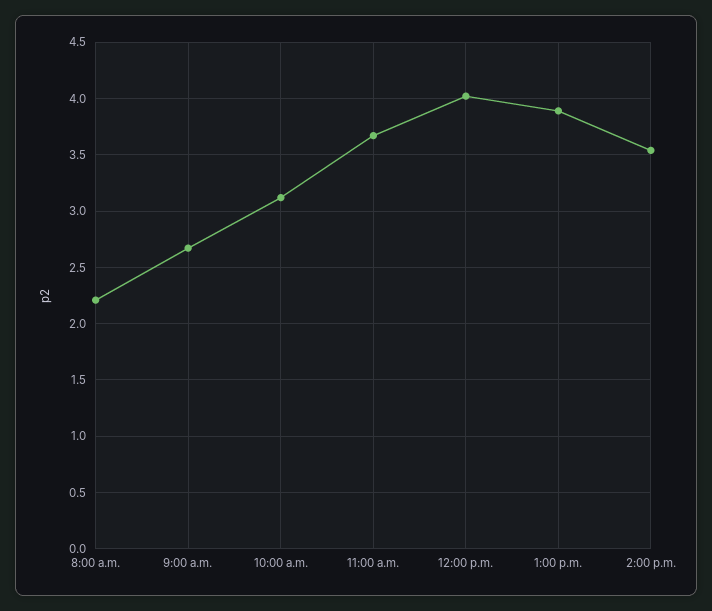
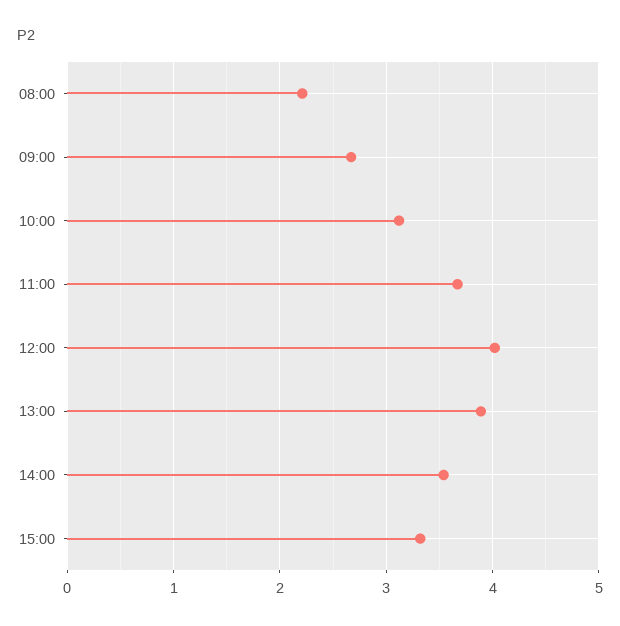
15:00: none -> 3.3

